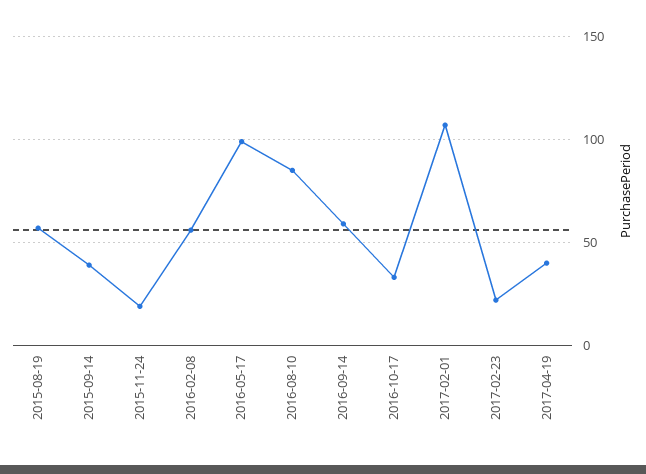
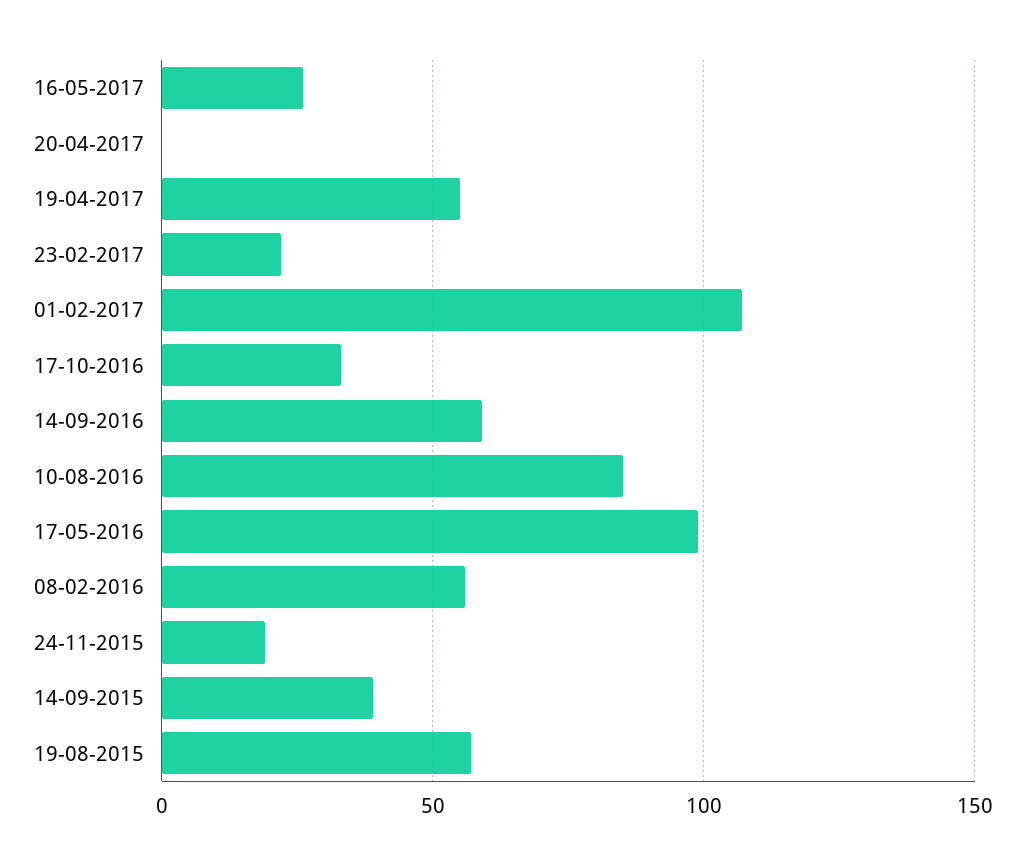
2017-04-19: 40 -> 55
16-05-2017: none -> 25
20-04-2017: none -> 0

